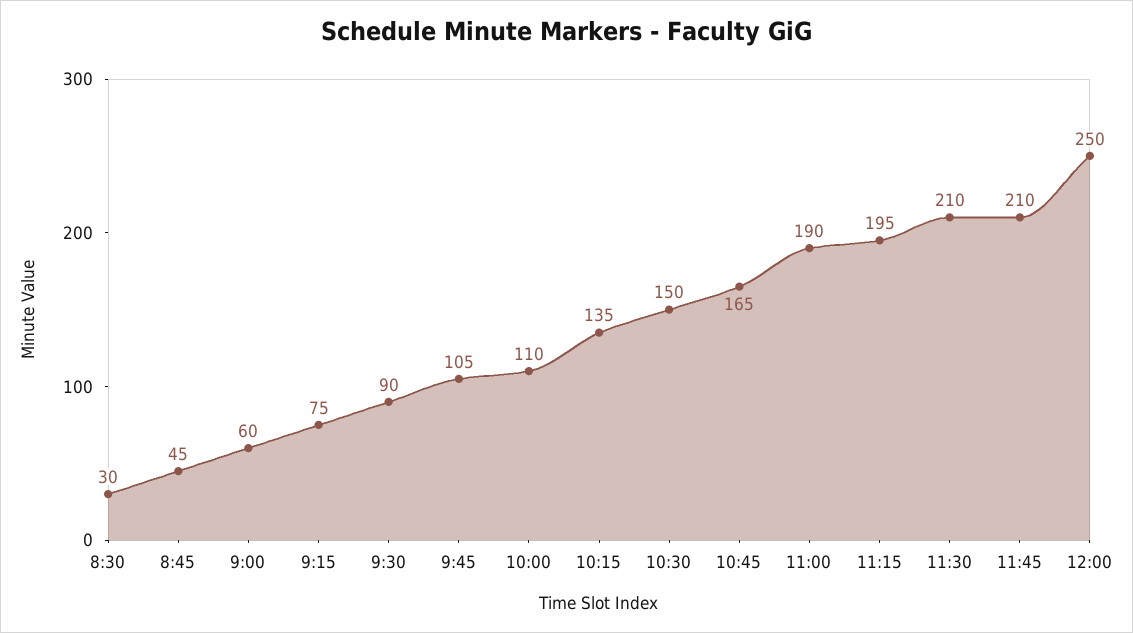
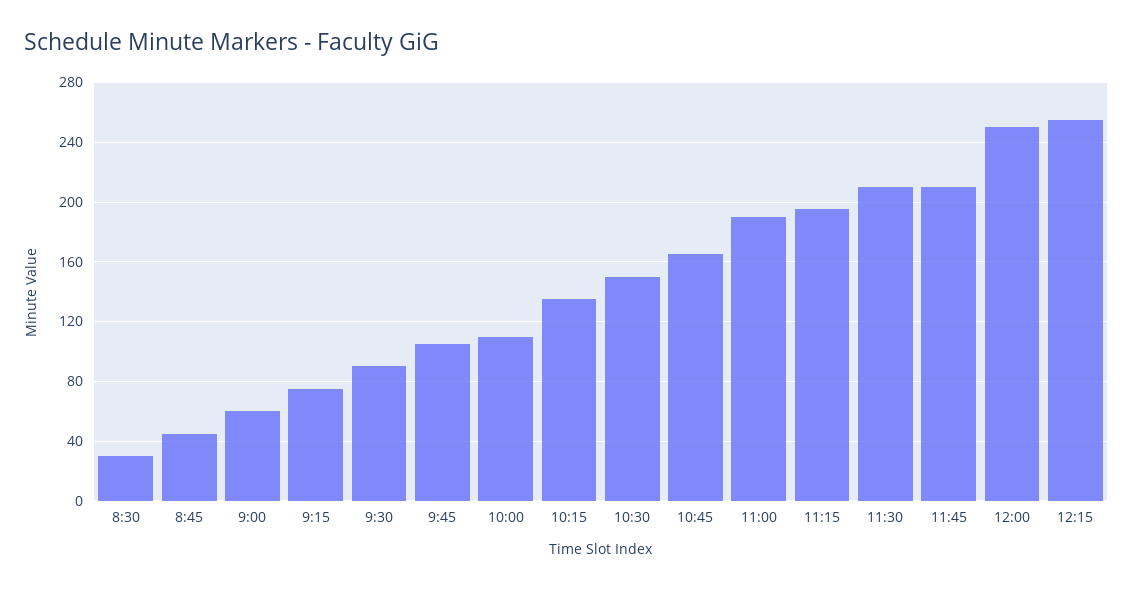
12:15: none -> 255

